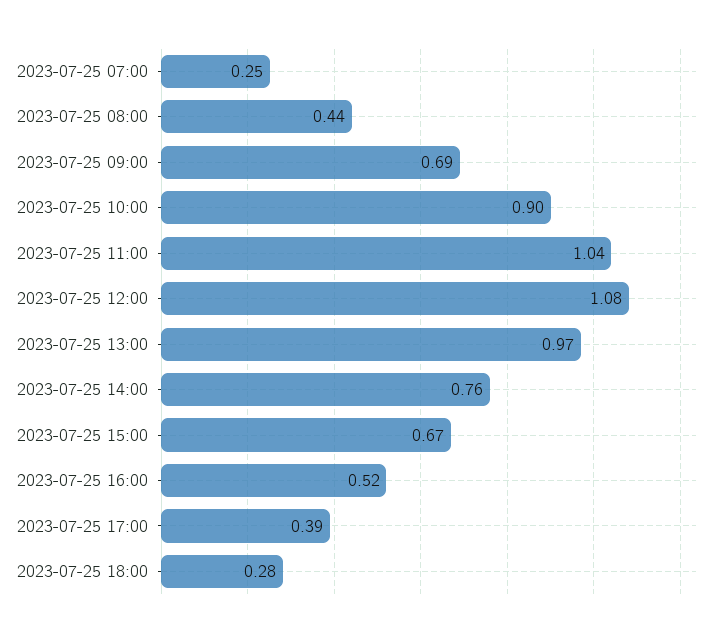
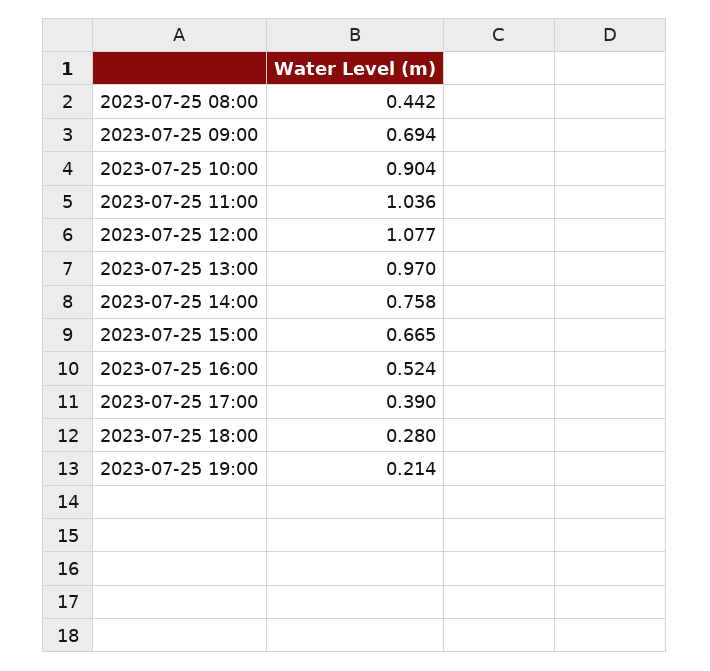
2023-07-25 07:00: 0.25 -> none
2023-07-25 19:00: none -> 0.214

